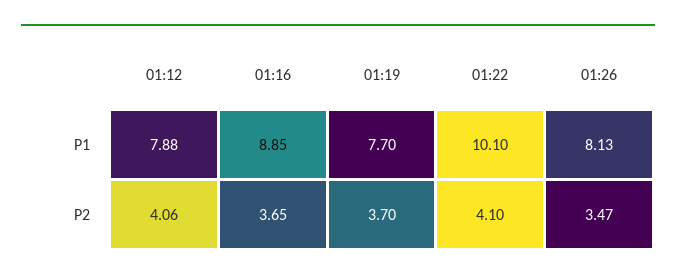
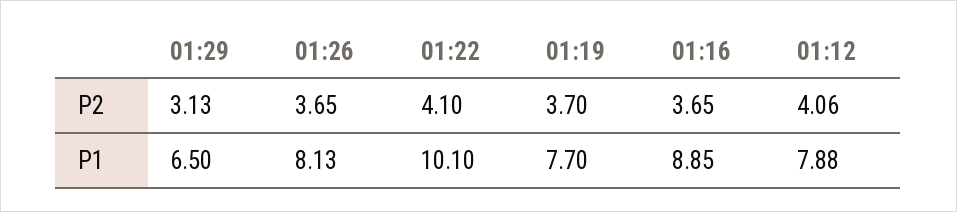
01:26, P2: 3.47 -> 3.65
01:29, P2: none -> 3.13
01:29, P1: none -> 6.5

